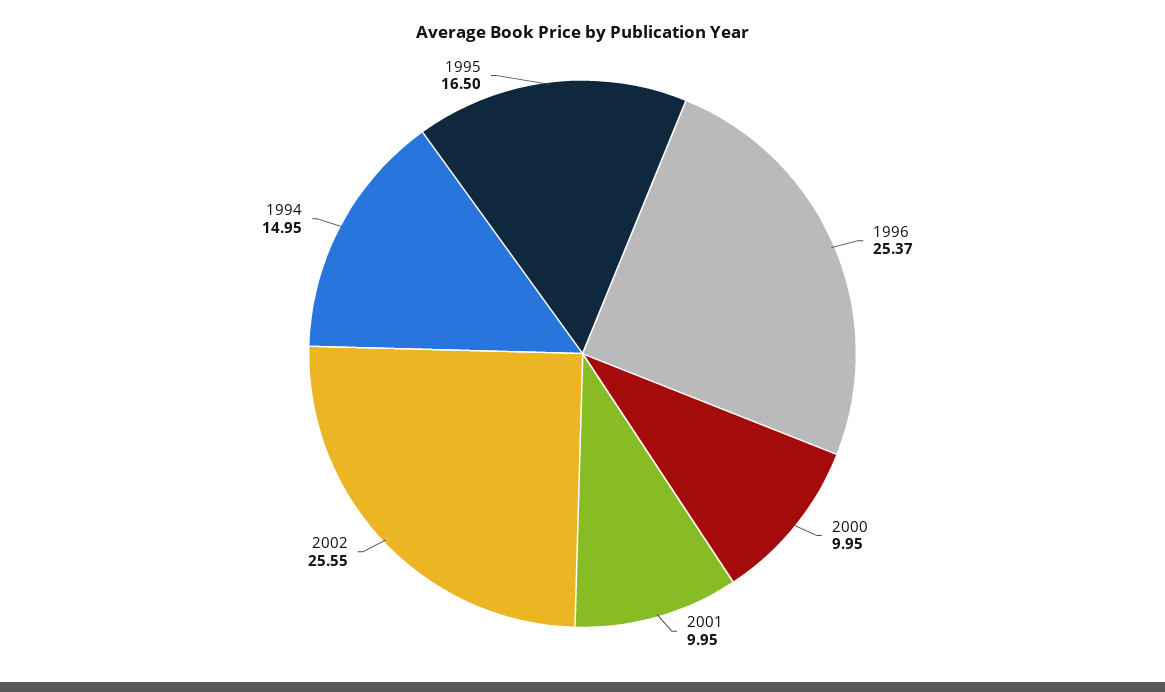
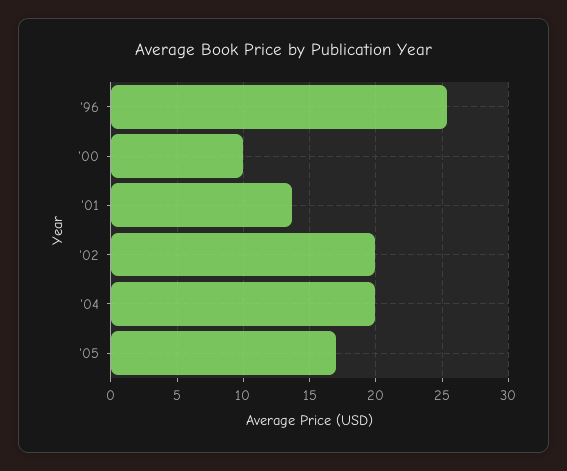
2001: 9.95 -> 13.5
2002: 25.55 -> 20
1994: 14.95 -> none
1995: 16.5 -> none
'04: none -> 20
'05: none -> 17

